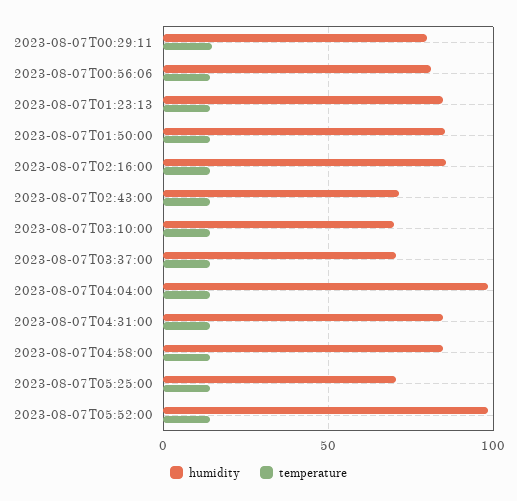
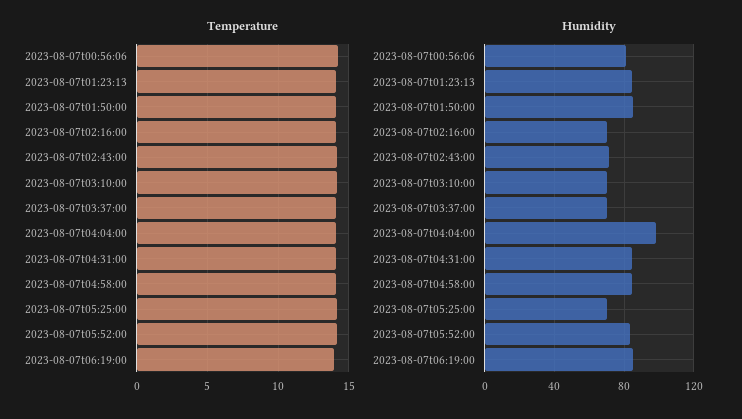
humidity, 2023-08-07T00:29:11: 80 -> none
temperature, 2023-08-07T00:29:11: 15 -> none
humidity, 2023-08-07T02:16:00: 85 -> 70
humidity, 2023-08-07T05:52:00: 100 -> 85
temperature, 2023-08-07t06:19:00: none -> 14
humidity, 2023-08-07t06:19:00: none -> 85

